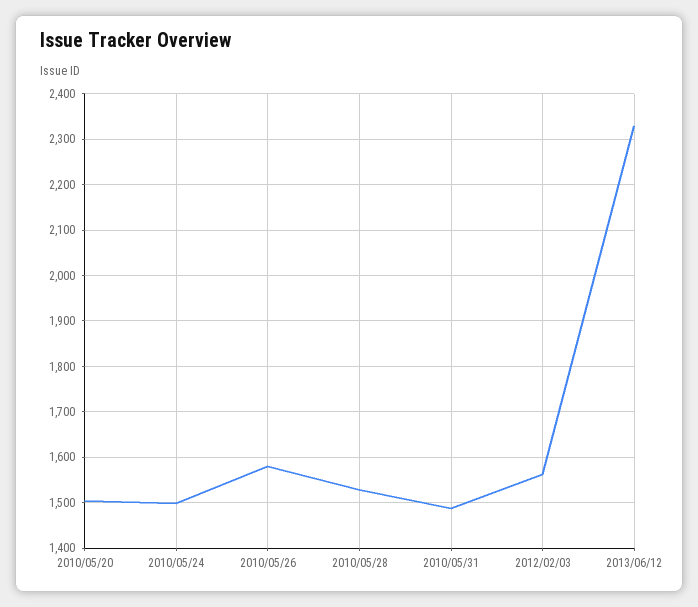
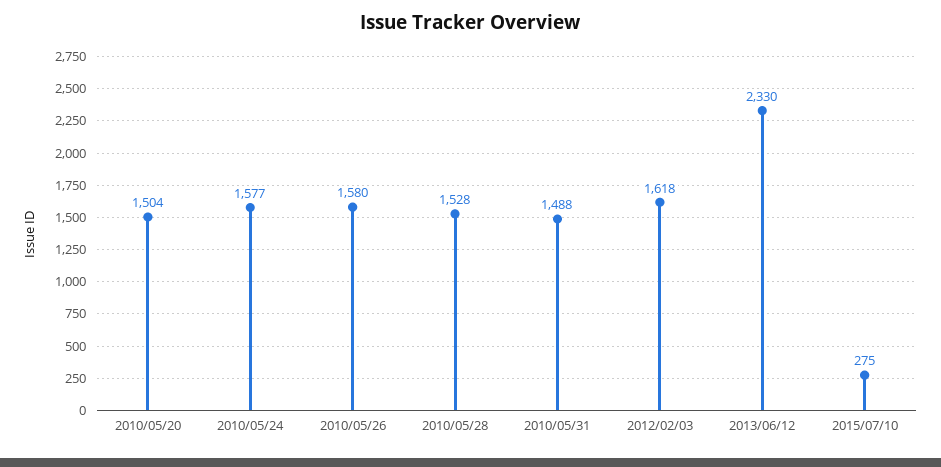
2010/05/24: 1500 -> 1577
2012/02/03: 1560 -> 1618
2015/07/10: none -> 275

